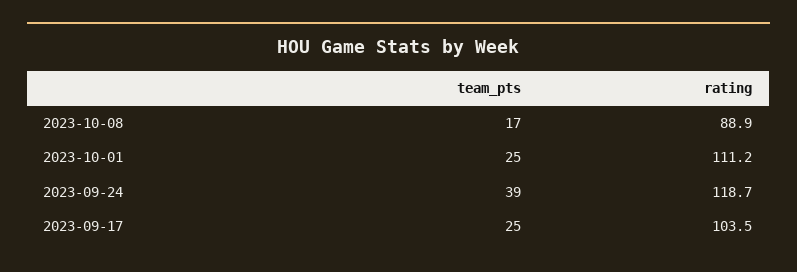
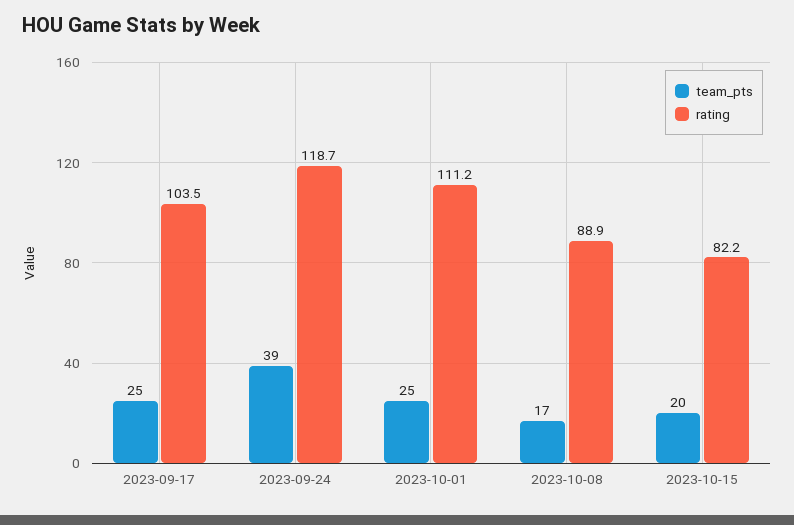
team_pts, 2023-10-15: none -> 20
rating, 2023-10-15: none -> 82.2

